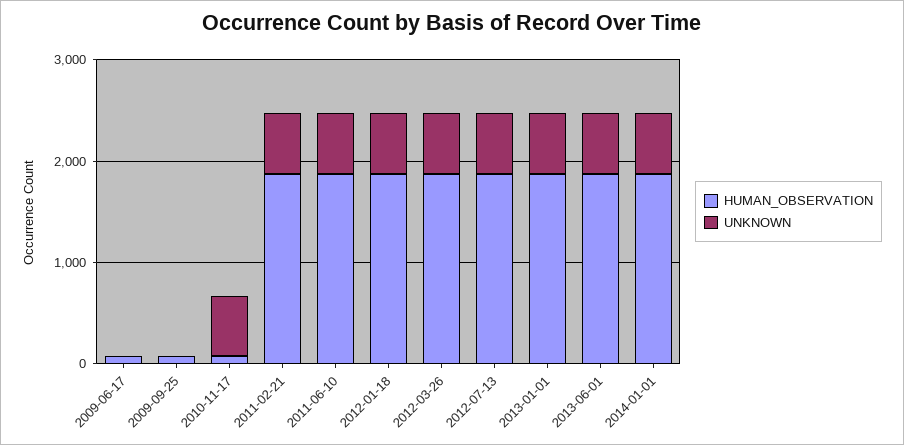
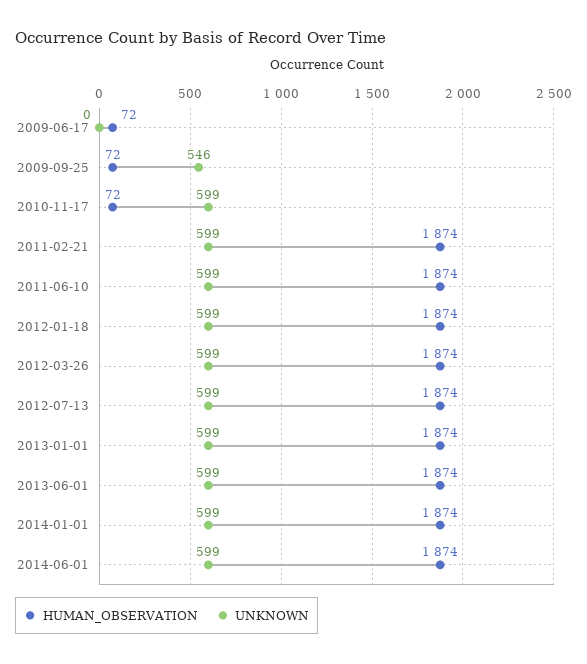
UNKNOWN, 2009-09-25: 0 -> 546
HUMAN_OBSERVATION, 2014-06-01: none -> 1874
UNKNOWN, 2014-06-01: none -> 599

